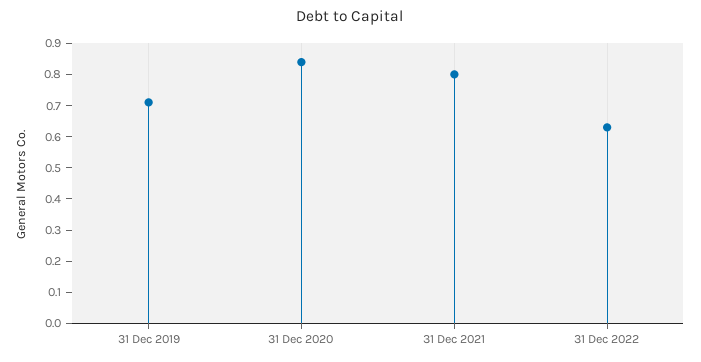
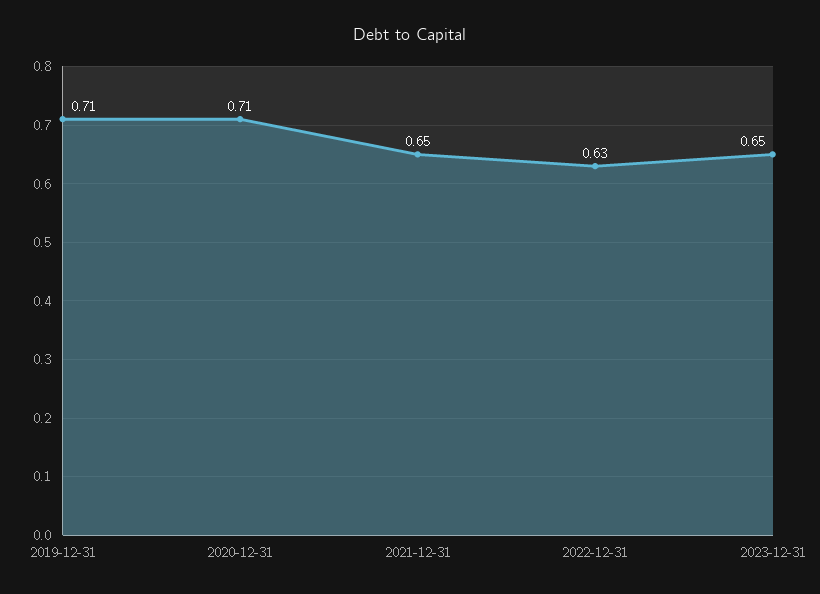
31 Dec 2020: 0.85 -> 0.71
31 Dec 2021: 0.8 -> 0.65
2023-12-31: none -> 0.65

